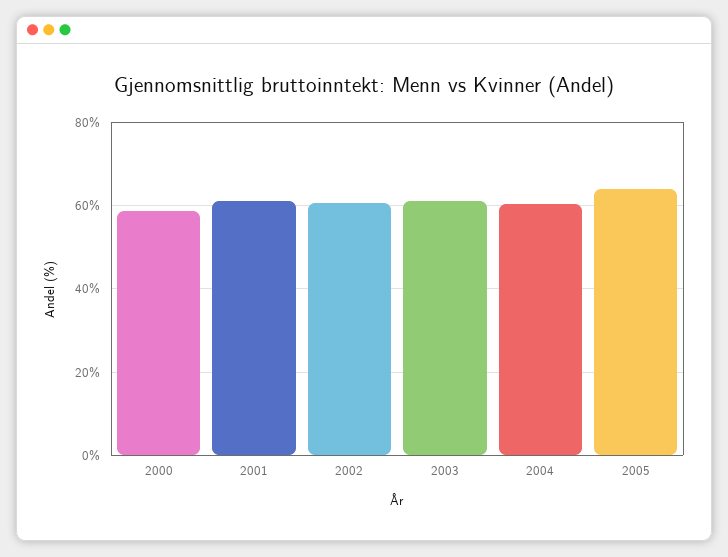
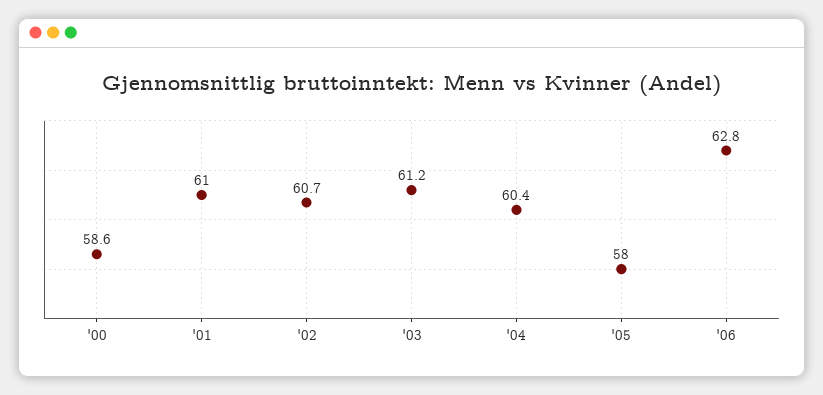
2005: 64 -> 58
'06: none -> 62.8

